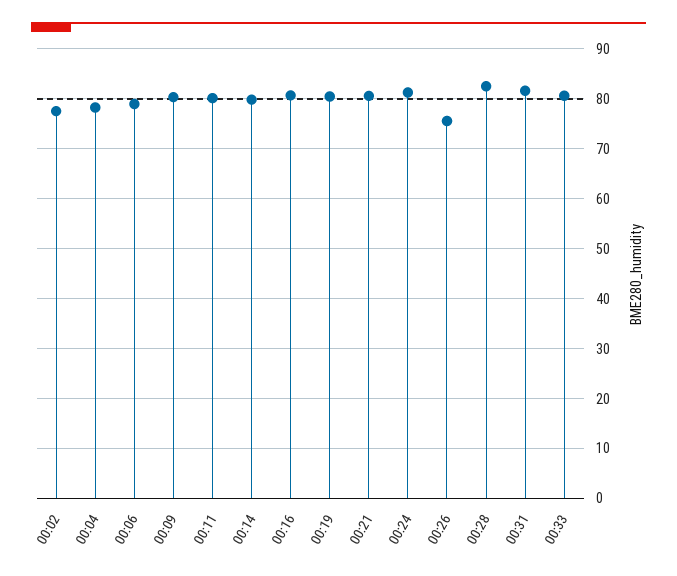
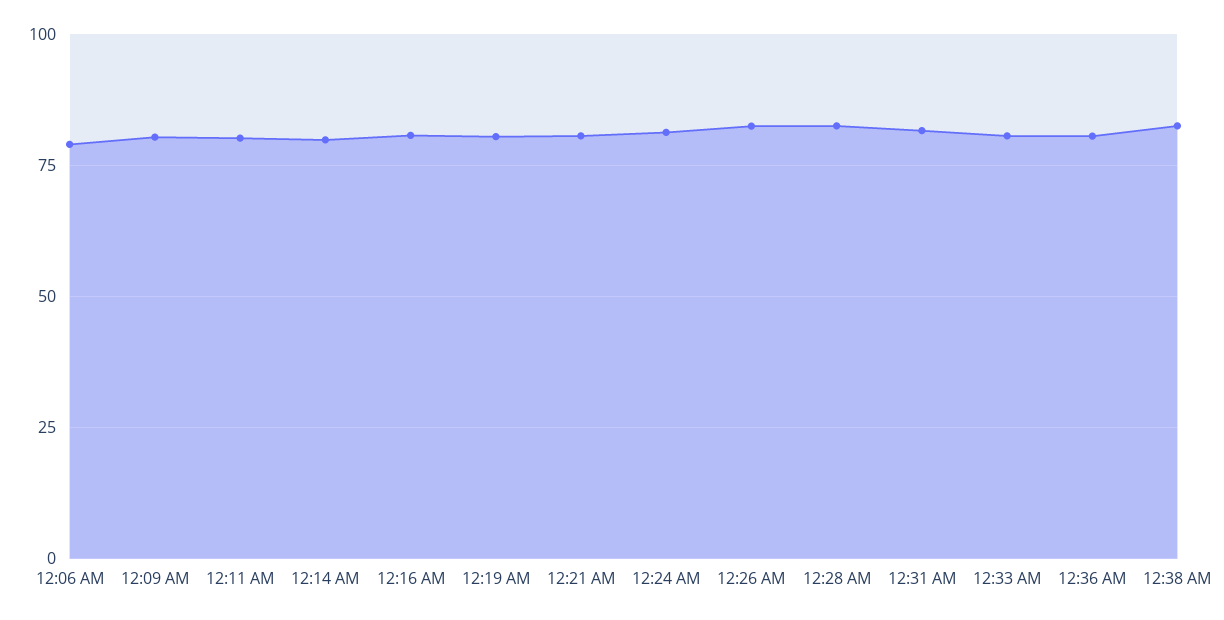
00:02: 78 -> none
00:04: 78 -> none
00:26: 76 -> 82.5
12:36 AM: none -> 80
12:38 AM: none -> 82.5

